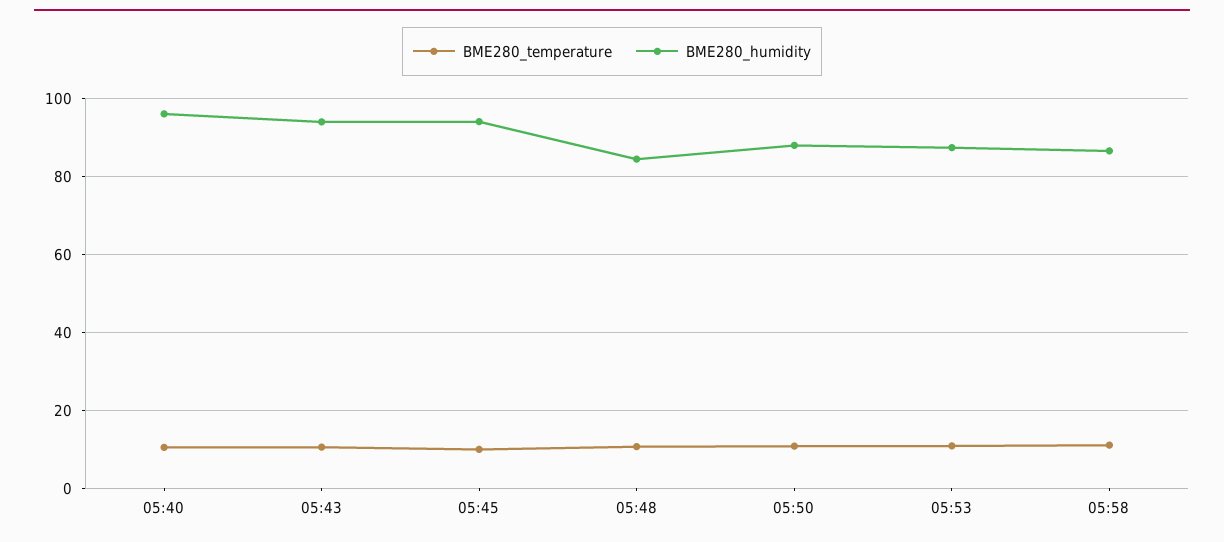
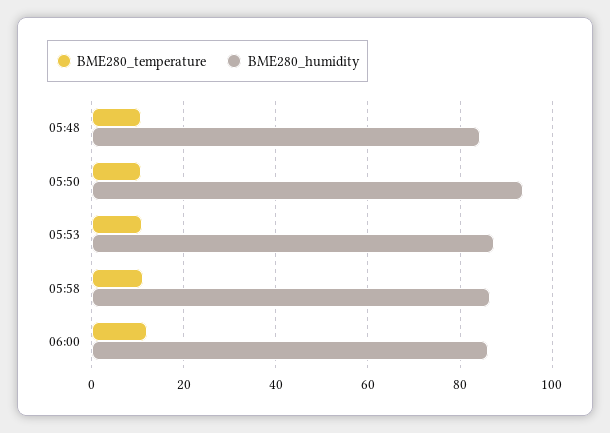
BME280_temperature, 05:40: 10 -> none
BME280_humidity, 05:40: 96 -> none
BME280_temperature, 05:43: 10 -> none
BME280_humidity, 05:43: 94 -> none
BME280_temperature, 05:45: 10 -> none
BME280_humidity, 05:45: 94 -> none
BME280_humidity, 05:50: 88 -> 94
BME280_temperature, 06:00: none -> 12
BME280_humidity, 06:00: none -> 86

